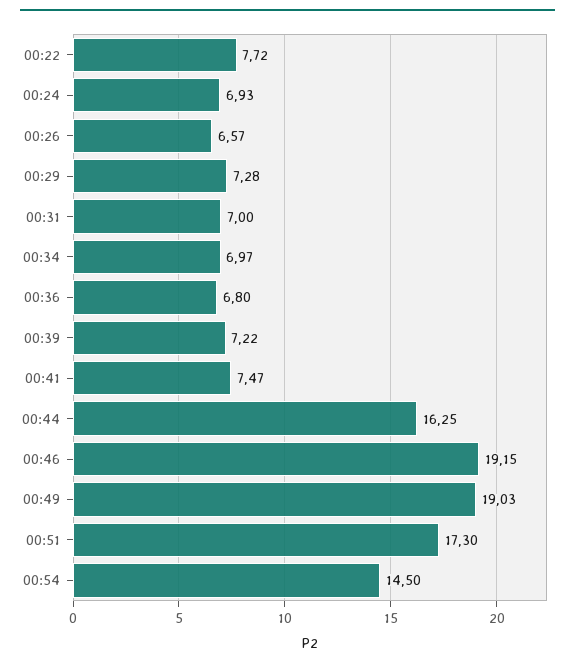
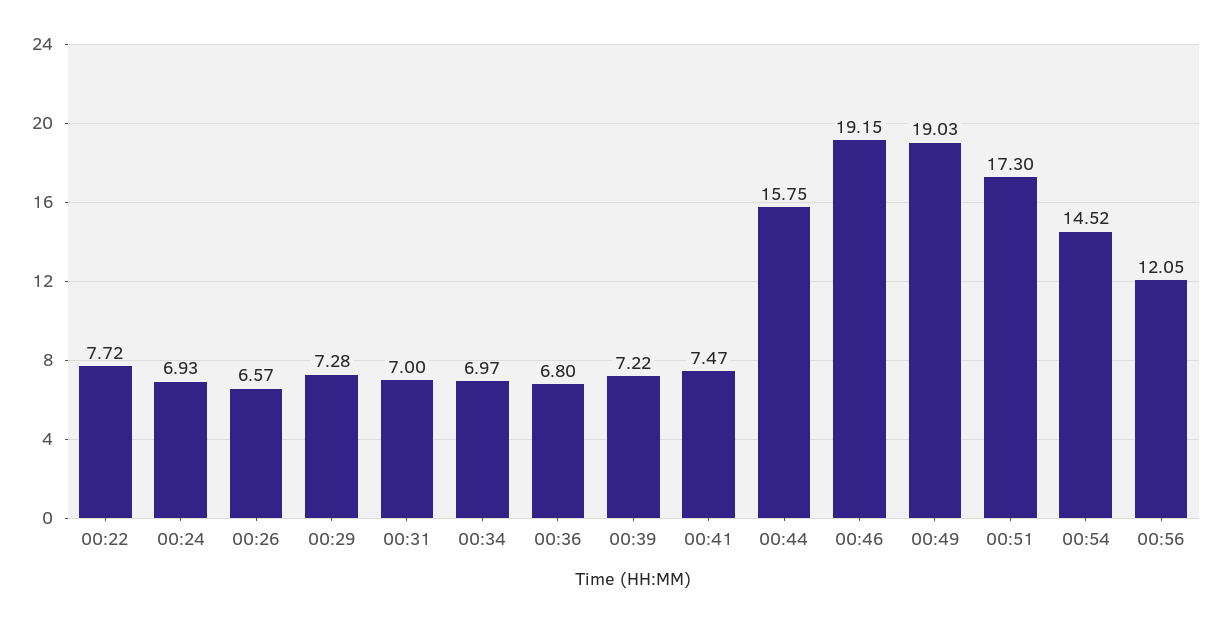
00:44: 16.25 -> 15.75
00:54: 14.5 -> 14.52
00:56: none -> 12.05

